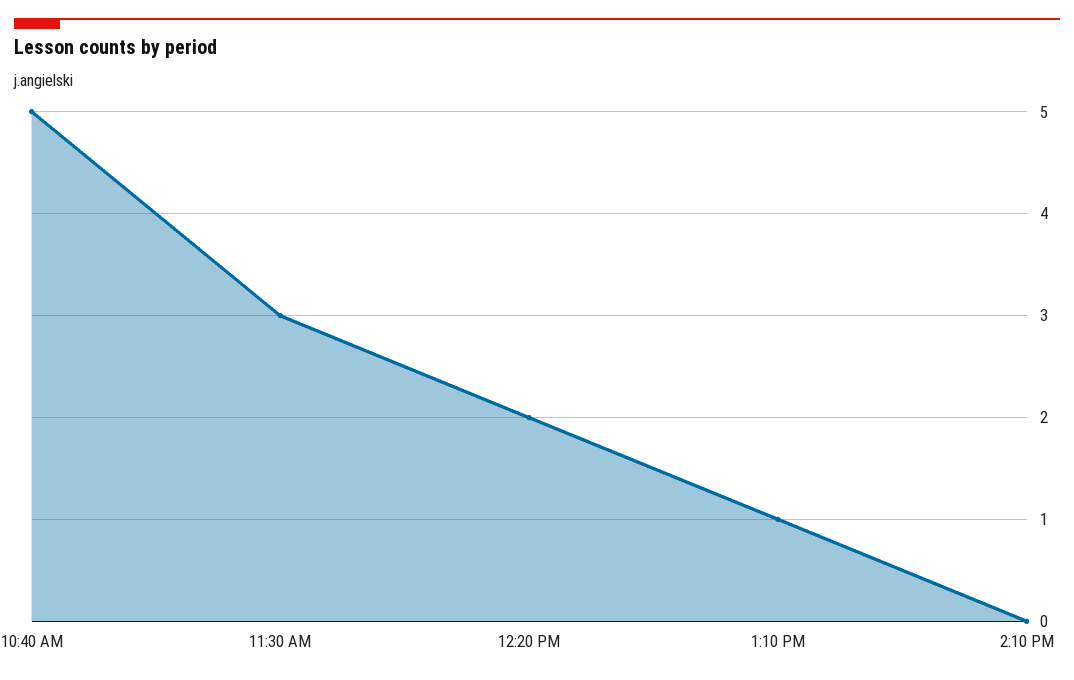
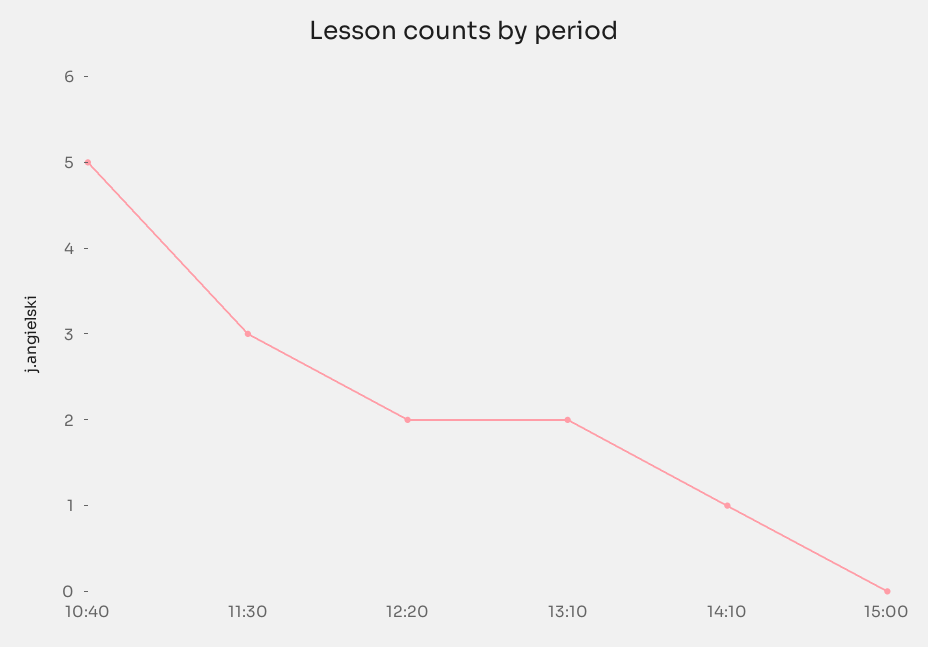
1:10 PM: 1 -> 2
2:10 PM: 0 -> 1
15:00: none -> 0

